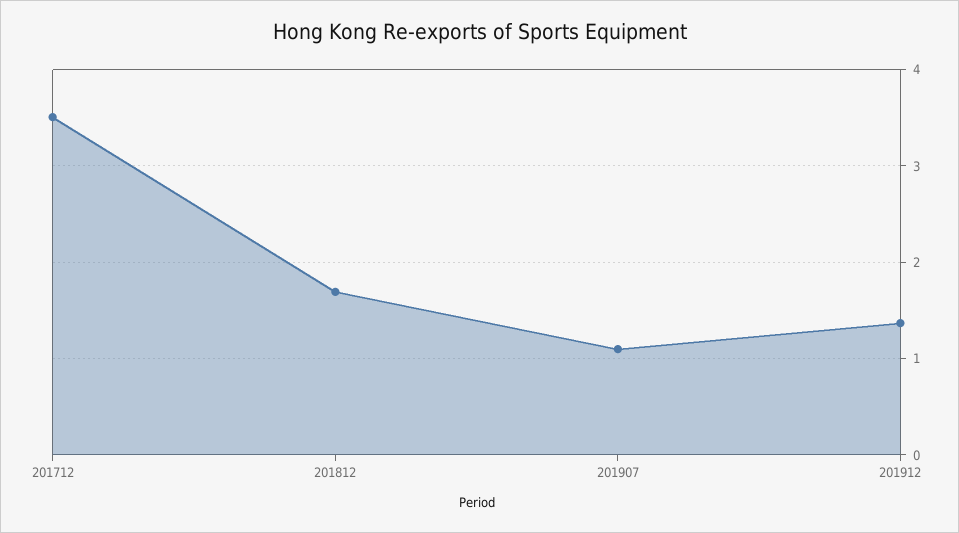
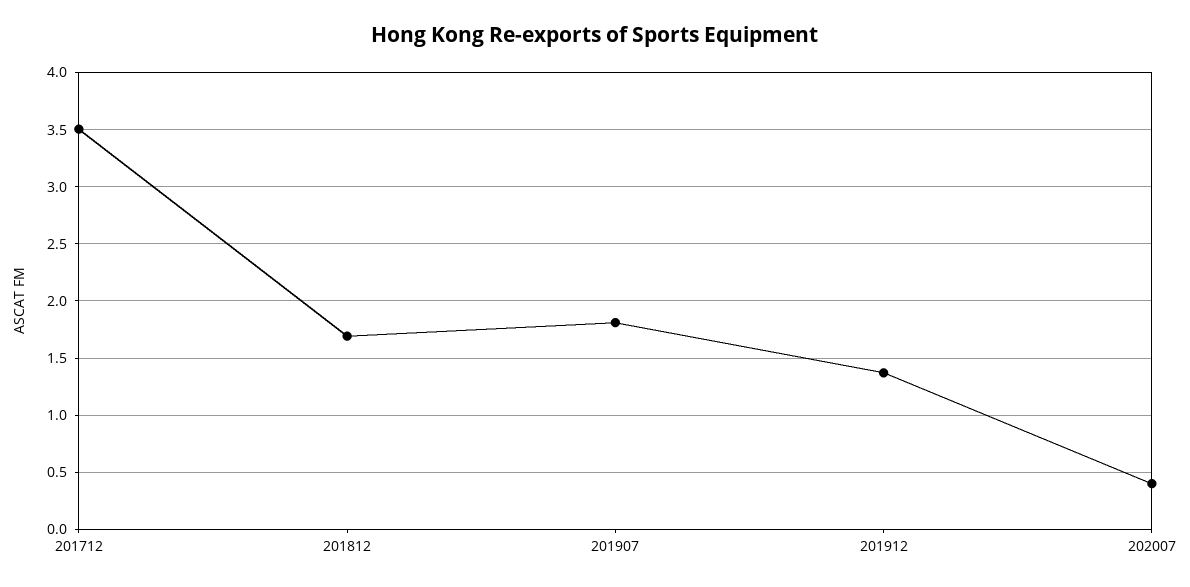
201907: 1.1 -> 1.8
202007: none -> 0.4

